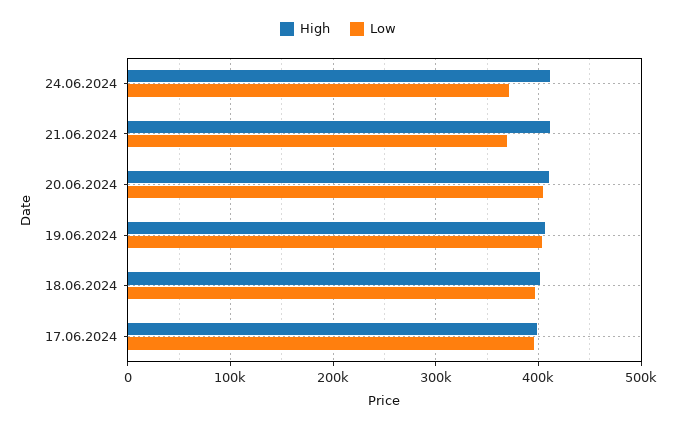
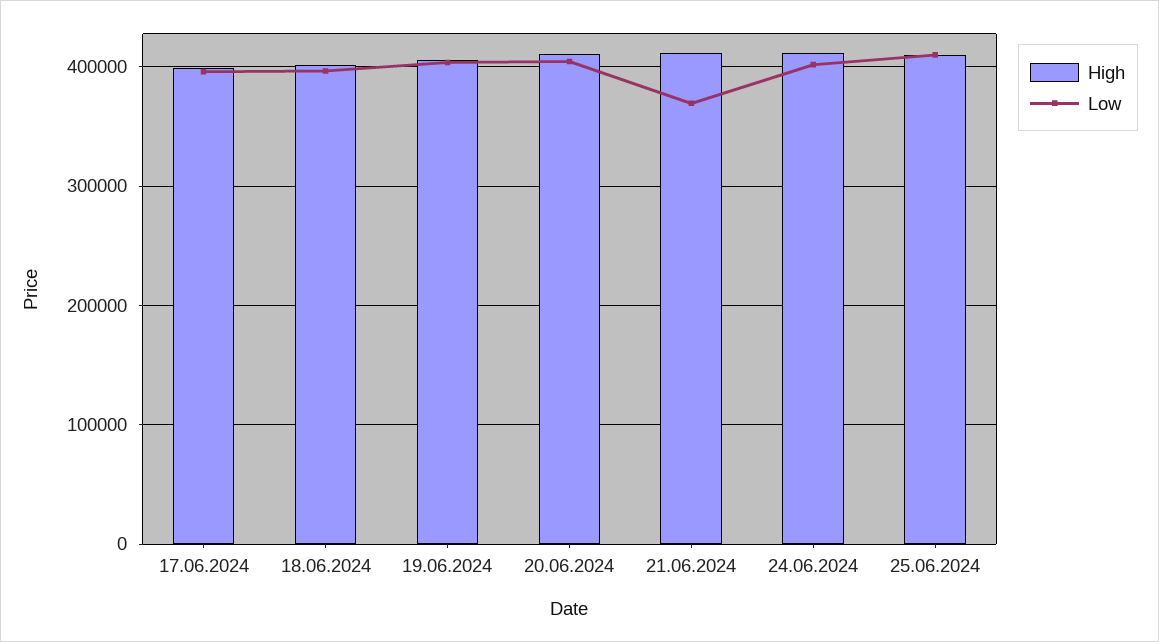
Low, 24.06.2024: 370000 -> 400000
High, 25.06.2024: none -> 410000
Low, 25.06.2024: none -> 410000

